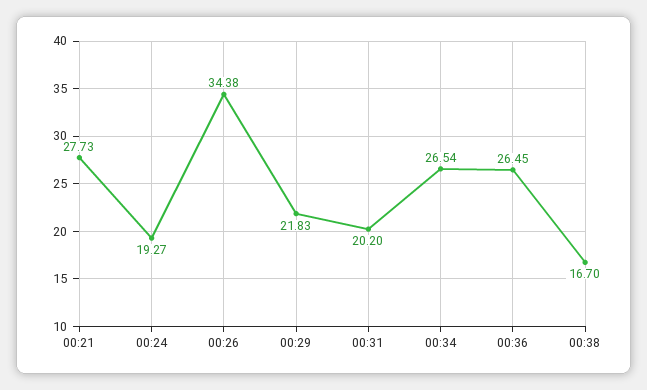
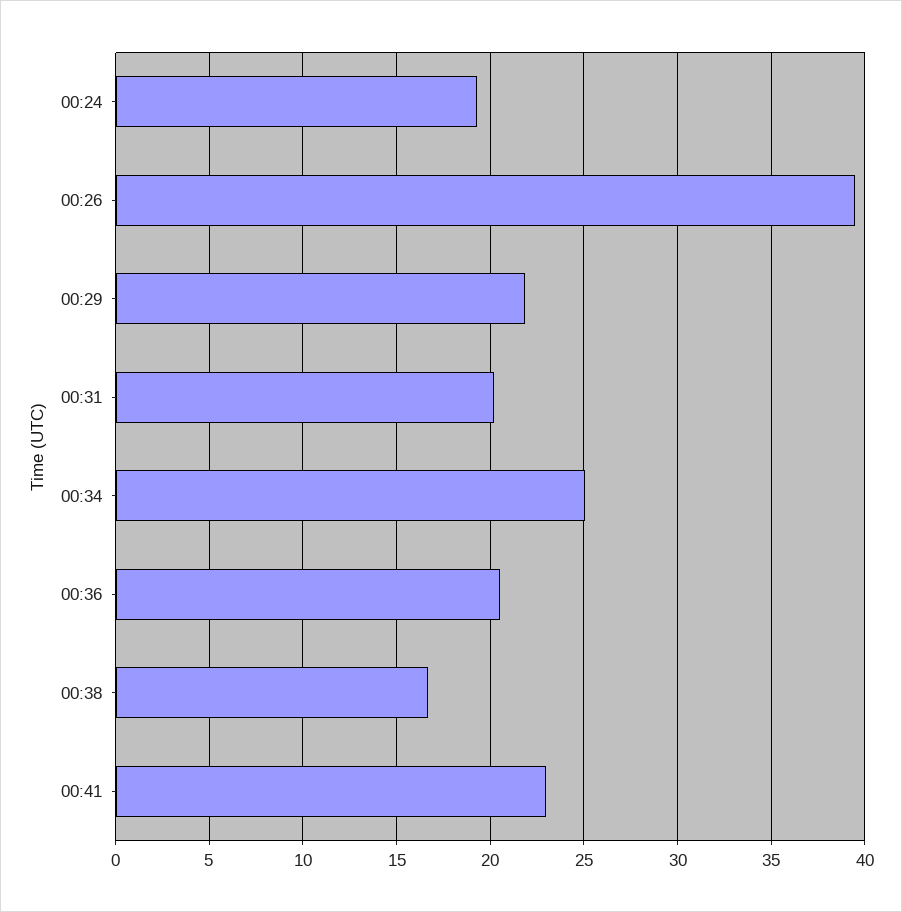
00:21: 27.73 -> none
00:26: 34.38 -> 39.5
00:34: 26.54 -> 25
00:36: 26.45 -> 20.5
00:41: none -> 23

